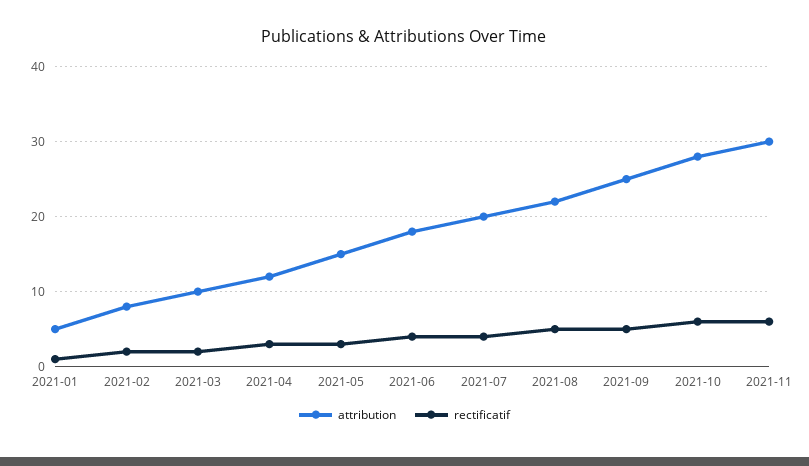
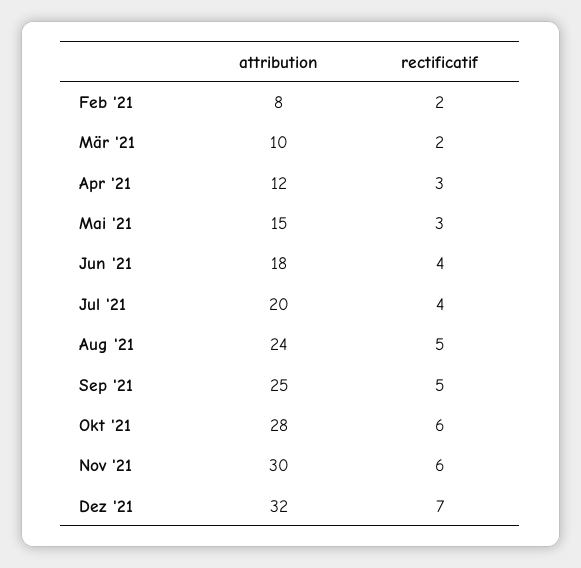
attribution, 2021-01: 5 -> none
rectificatif, 2021-01: 1 -> none
attribution, 2021-08: 22 -> 24
attribution, Dez '21: none -> 32
rectificatif, Dez '21: none -> 7

